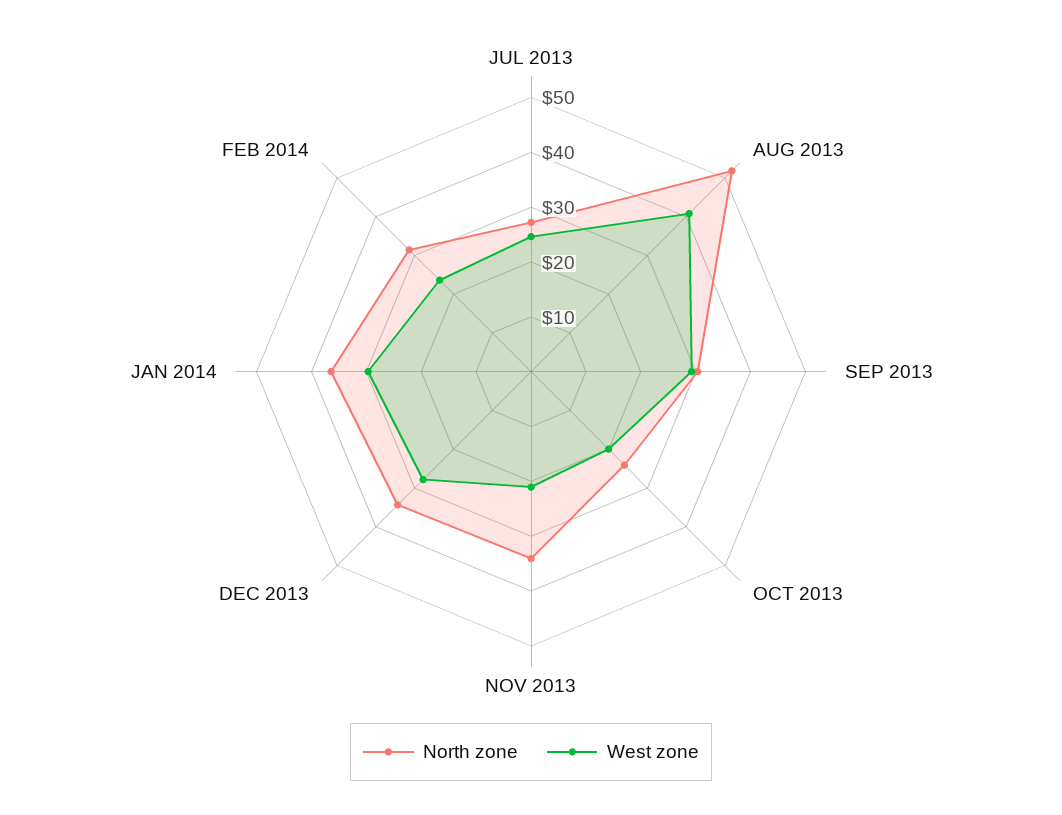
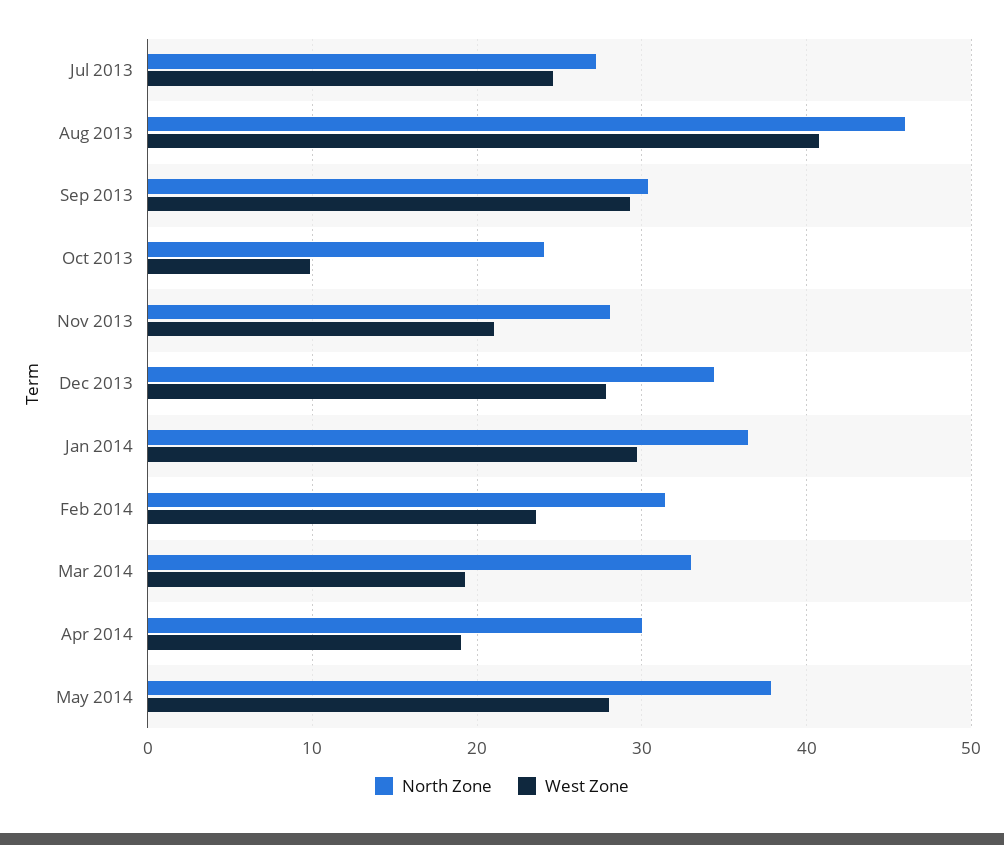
North zone, AUG 2013: 52 -> 46
West zone, OCT 2013: 20 -> 10
North zone, NOV 2013: 34 -> 28
North zone, Mar 2014: none -> 33
West zone, Mar 2014: none -> 19
North zone, Apr 2014: none -> 30
West zone, Apr 2014: none -> 19
North zone, May 2014: none -> 38
West zone, May 2014: none -> 28

